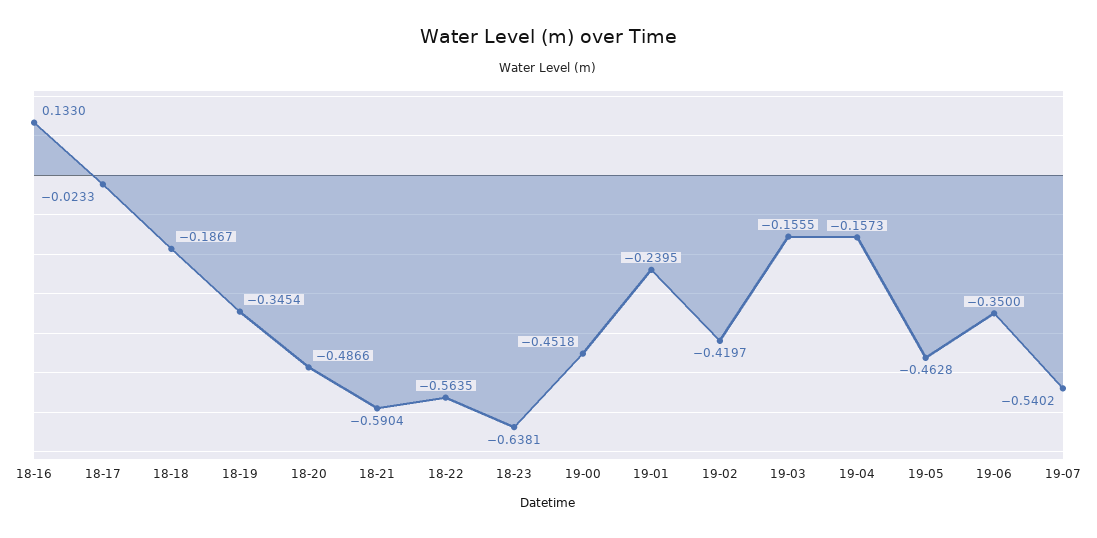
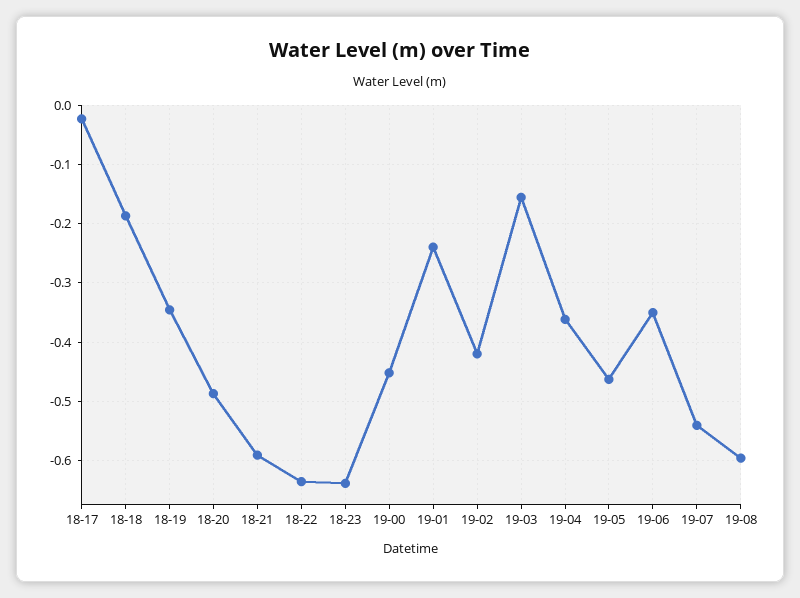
18-16: 0.133 -> none
18-22: -0.5635 -> -0.64
19-04: -0.1573 -> -0.36
19-08: none -> -0.6

